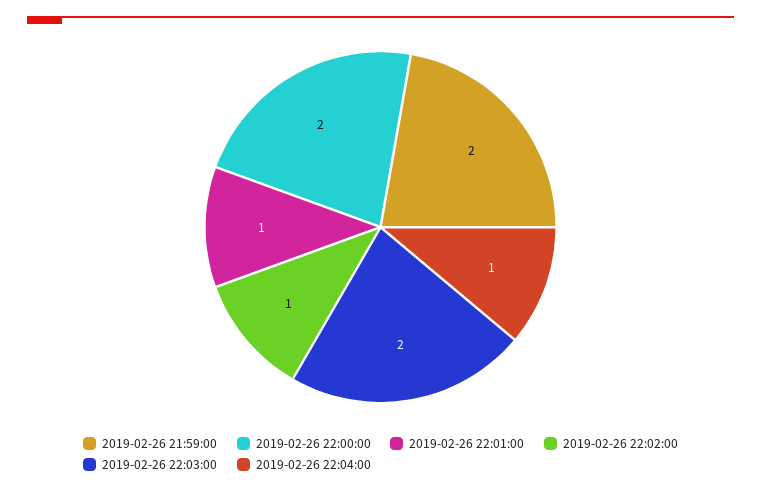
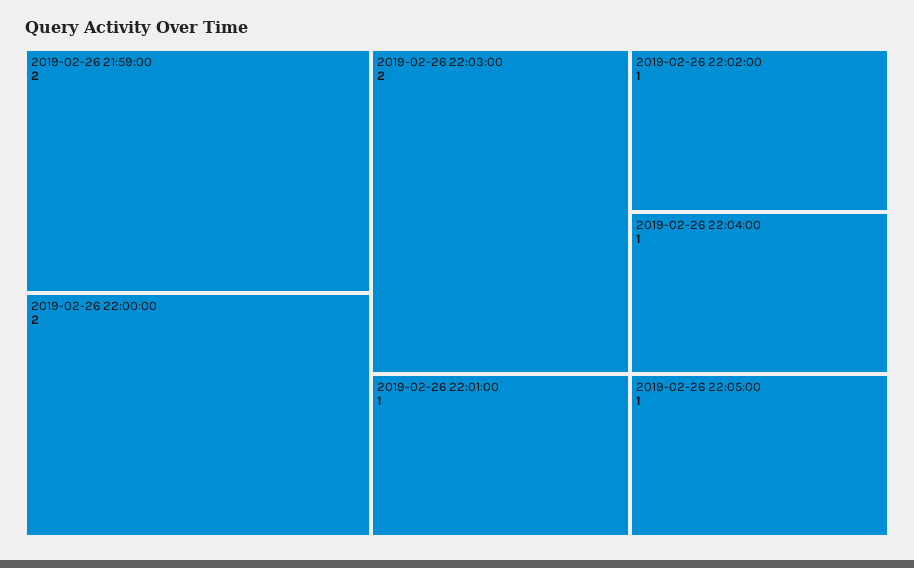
2019-02-26 22:05:00: none -> 1

